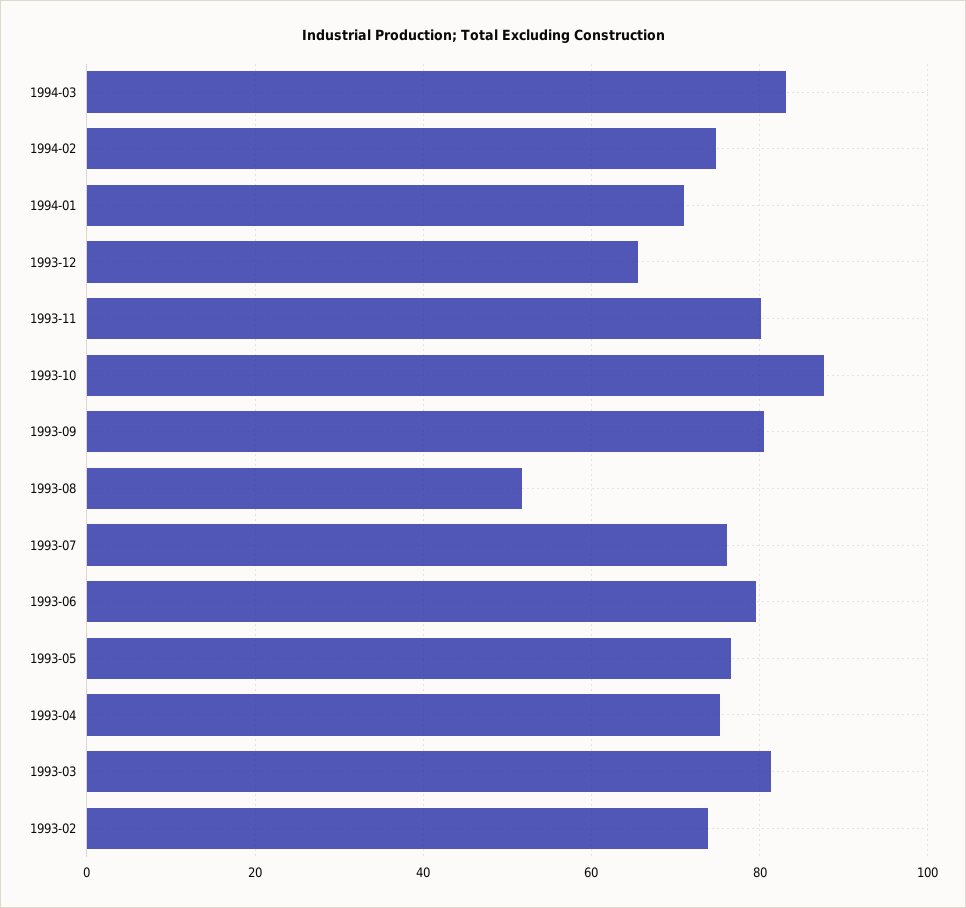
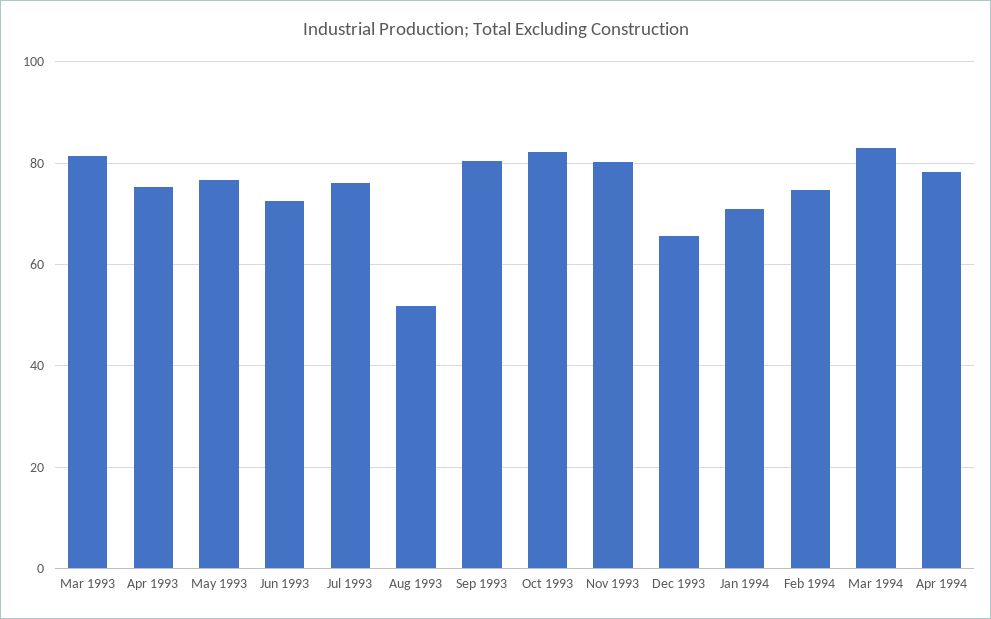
1993-10: 88 -> 82
1993-06: 80 -> 72
1993-02: 74 -> none
Apr 1994: none -> 78

